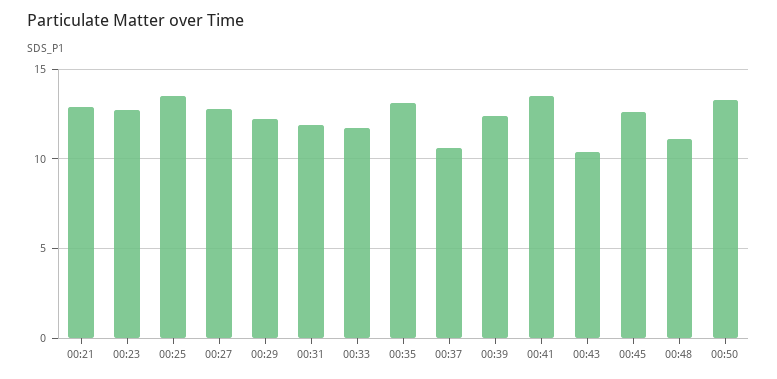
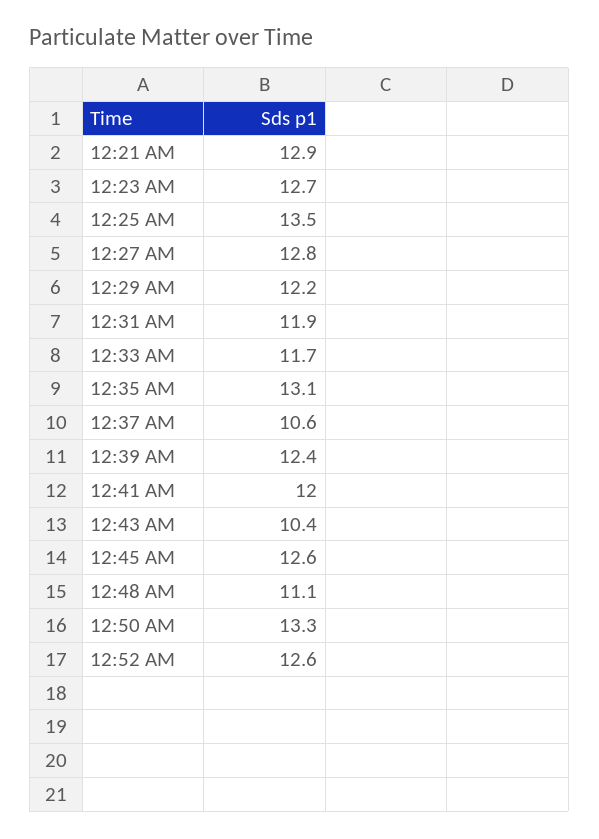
00:41: 13.5 -> 12
12:52 AM: none -> 12.6

